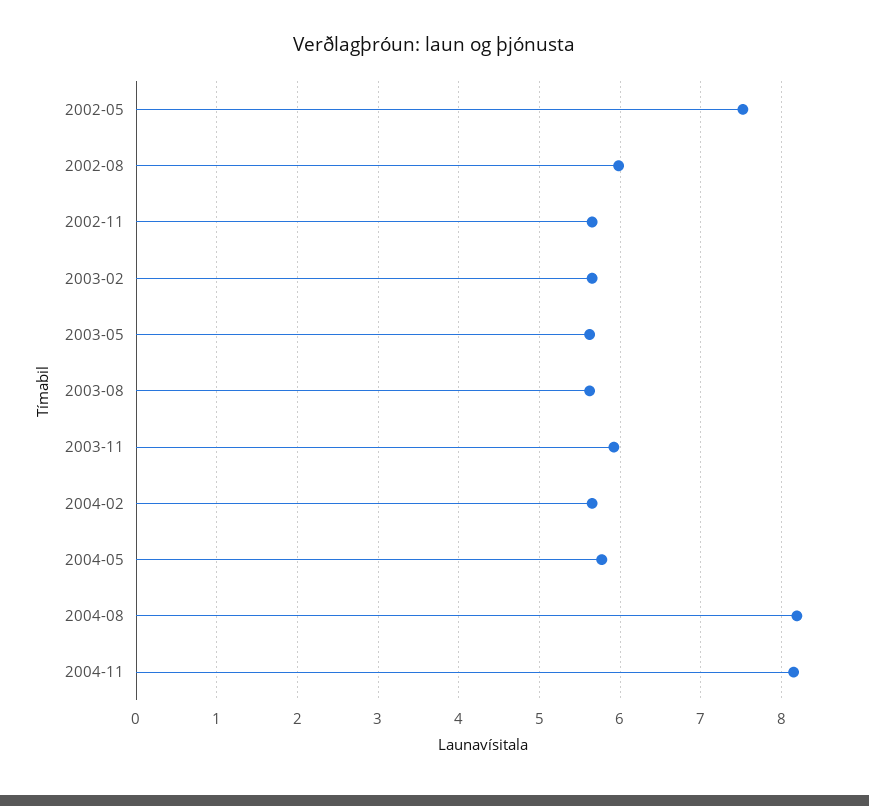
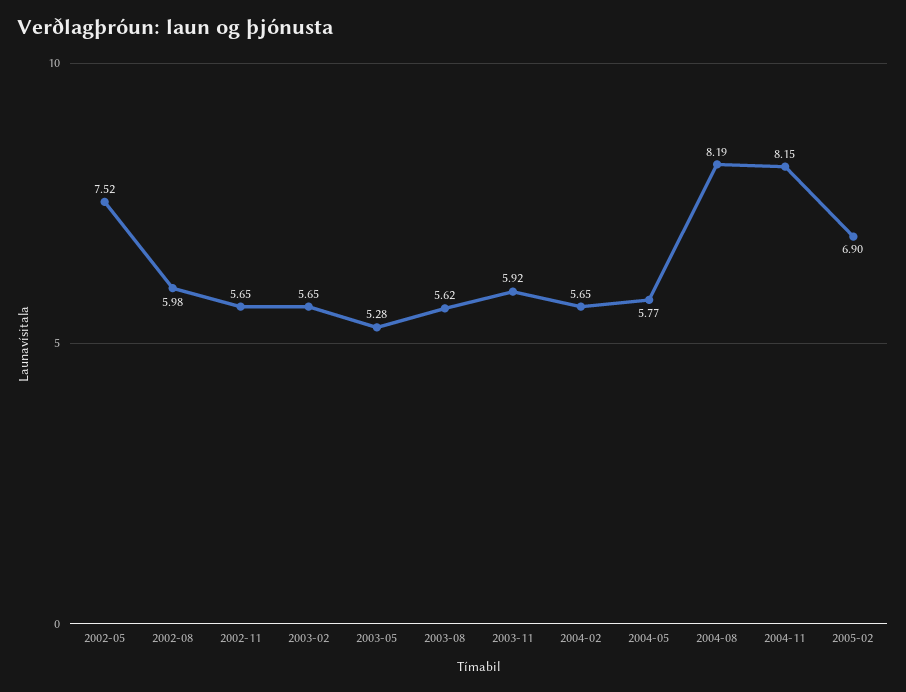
2003-05: 5.6 -> 5.28
2005-02: none -> 6.9

